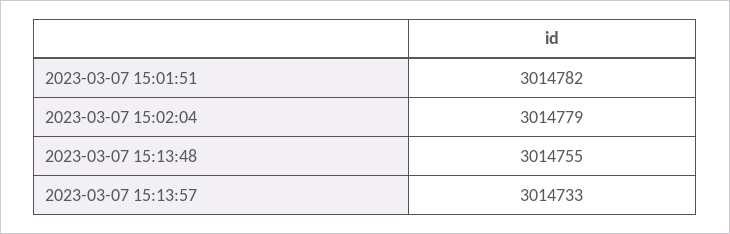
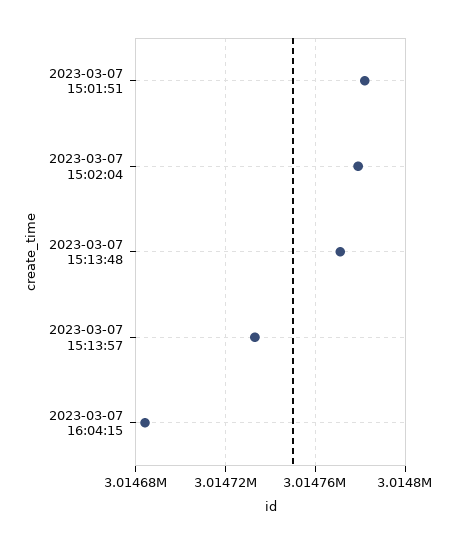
2023-03-07 15:13:48: 3014755 -> 3014770
2023-03-07 16:04:15: none -> 3014685

